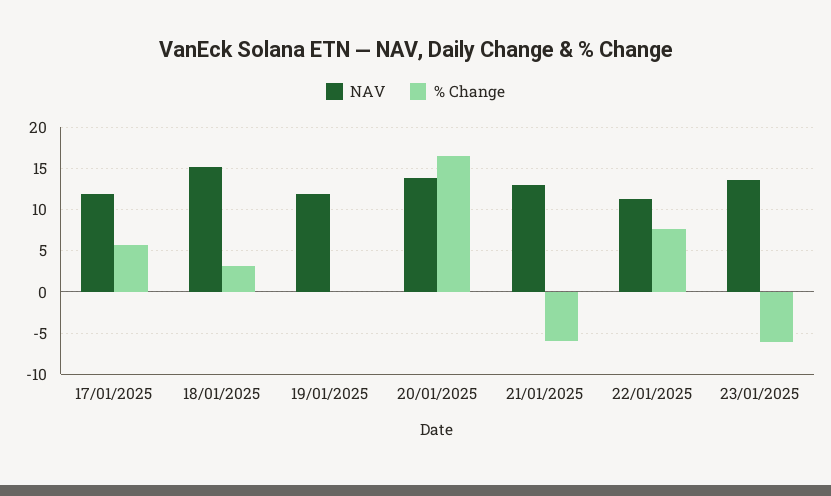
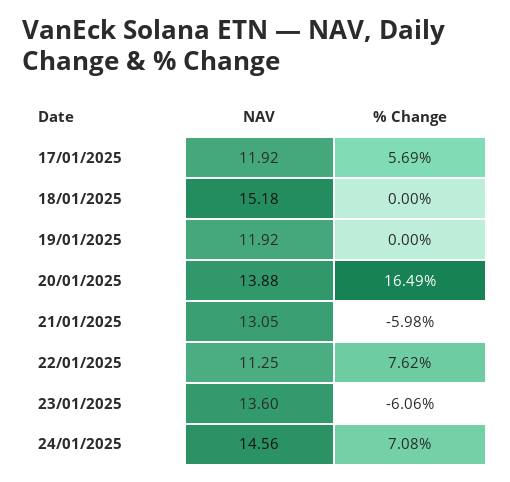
% Change, 18/01/2025: 3 -> 0
NAV, 24/01/2025: none -> 14.56
% Change, 24/01/2025: none -> 7.08

